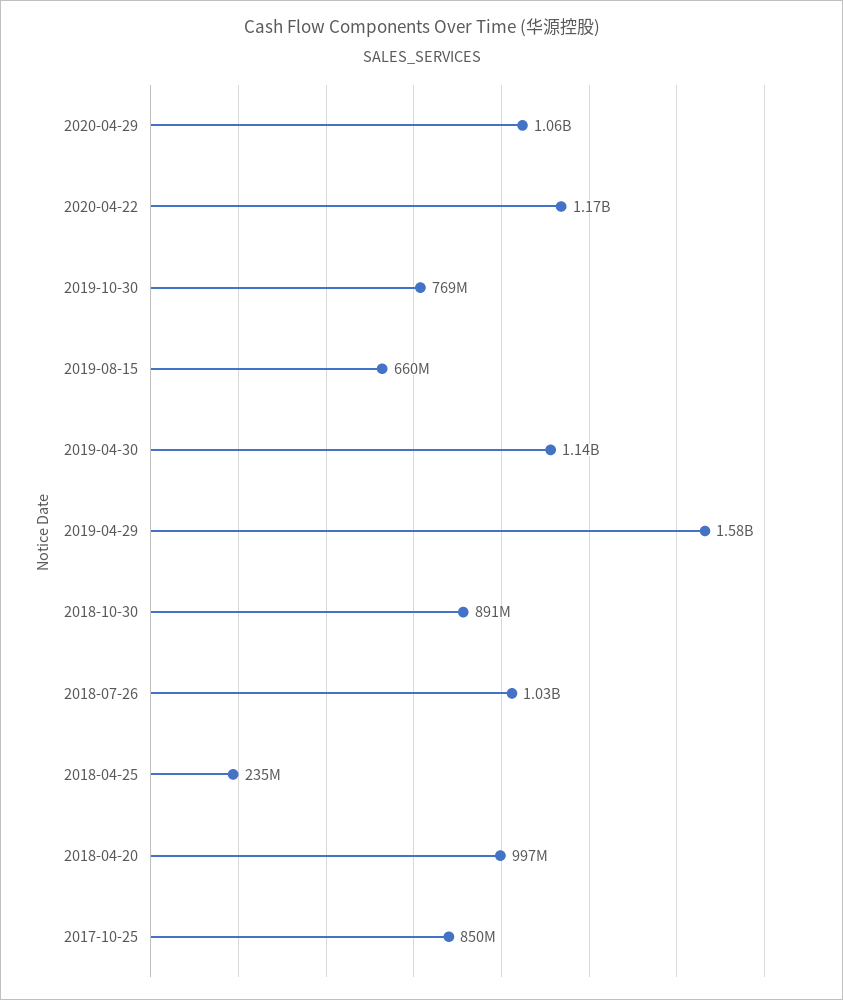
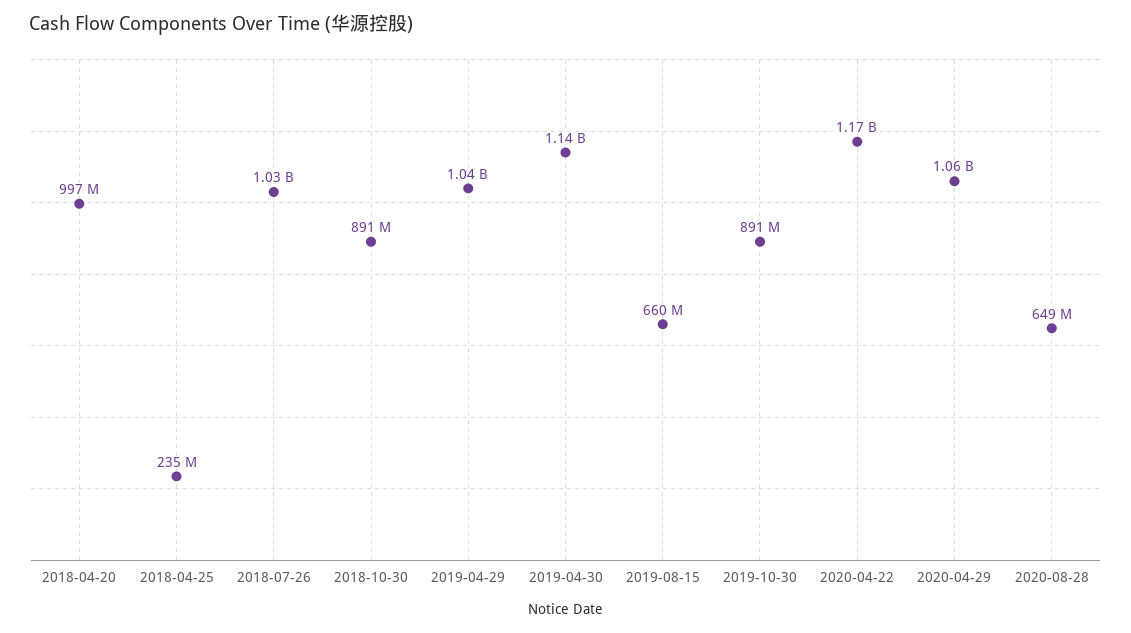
2019-10-30: 769000000 -> 891000000
2019-04-29: 1580000000 -> 1040000000
2017-10-25: 850000000 -> none
2020-08-28: none -> 649000000

